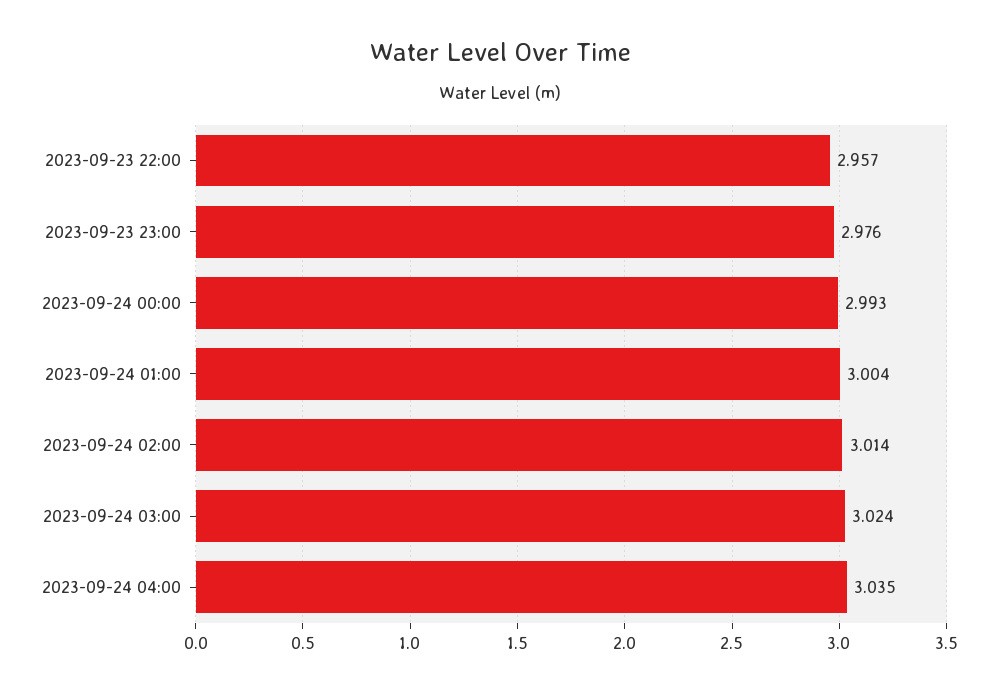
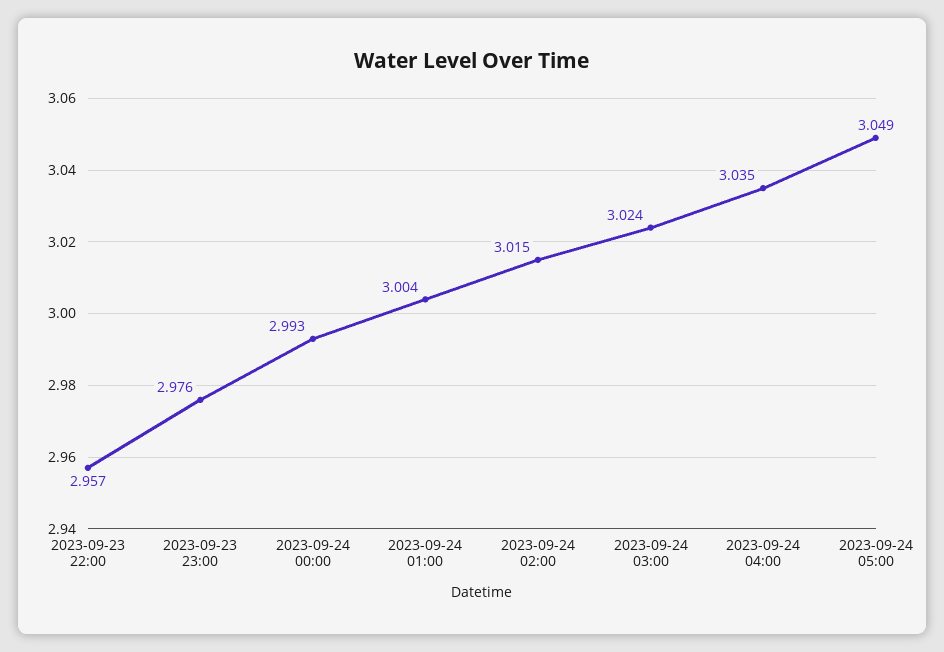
2023-09-24 02:00: 3.014 -> 3.015
2023-09-24 05:00: none -> 3.049

